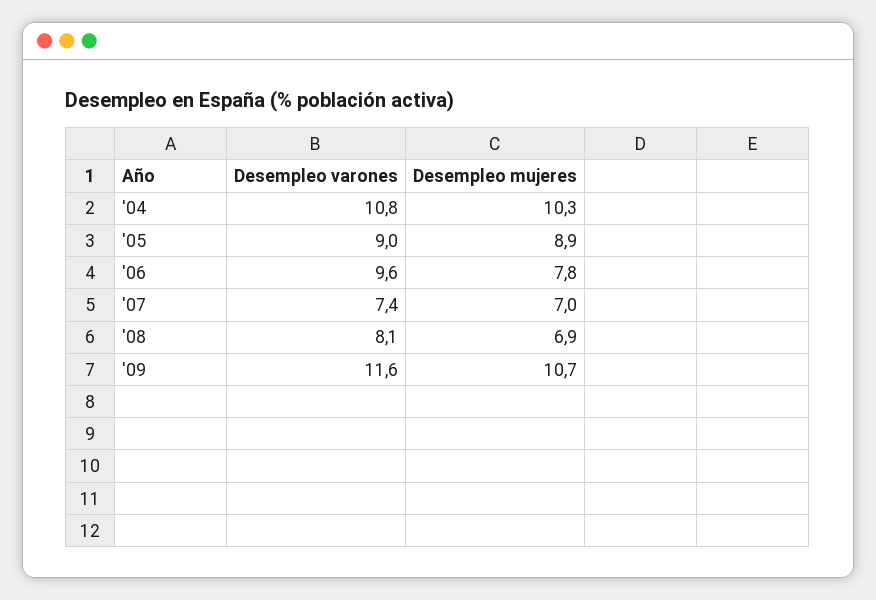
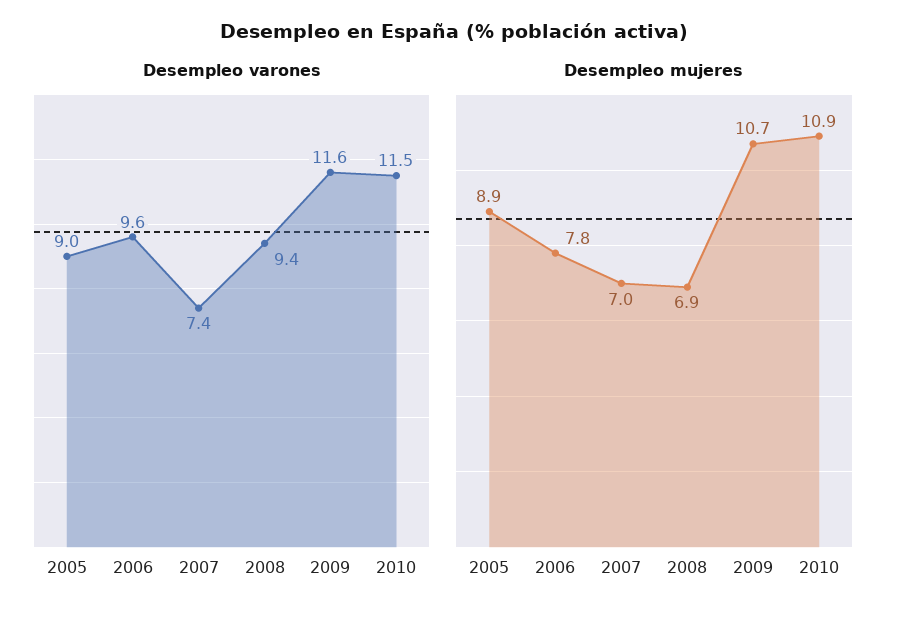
Desempleo varones, '04: 10.8 -> none
Desempleo mujeres, '04: 10.3 -> none
Desempleo varones, '08: 8.1 -> 9.4
Desempleo varones, 2010: none -> 11.5
Desempleo mujeres, 2010: none -> 10.9

